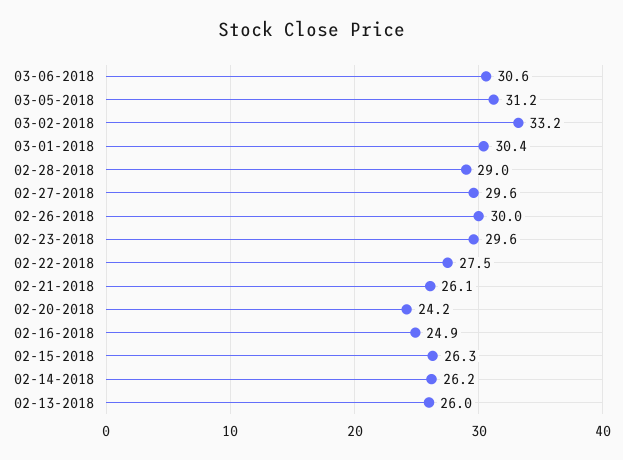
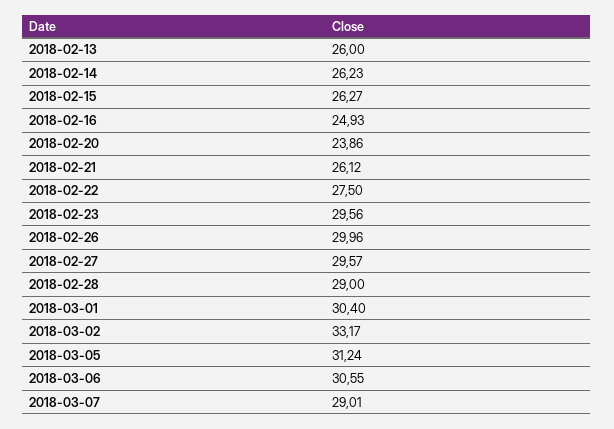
02-20-2018: 24.2 -> 23.86
2018-03-07: none -> 29.01

